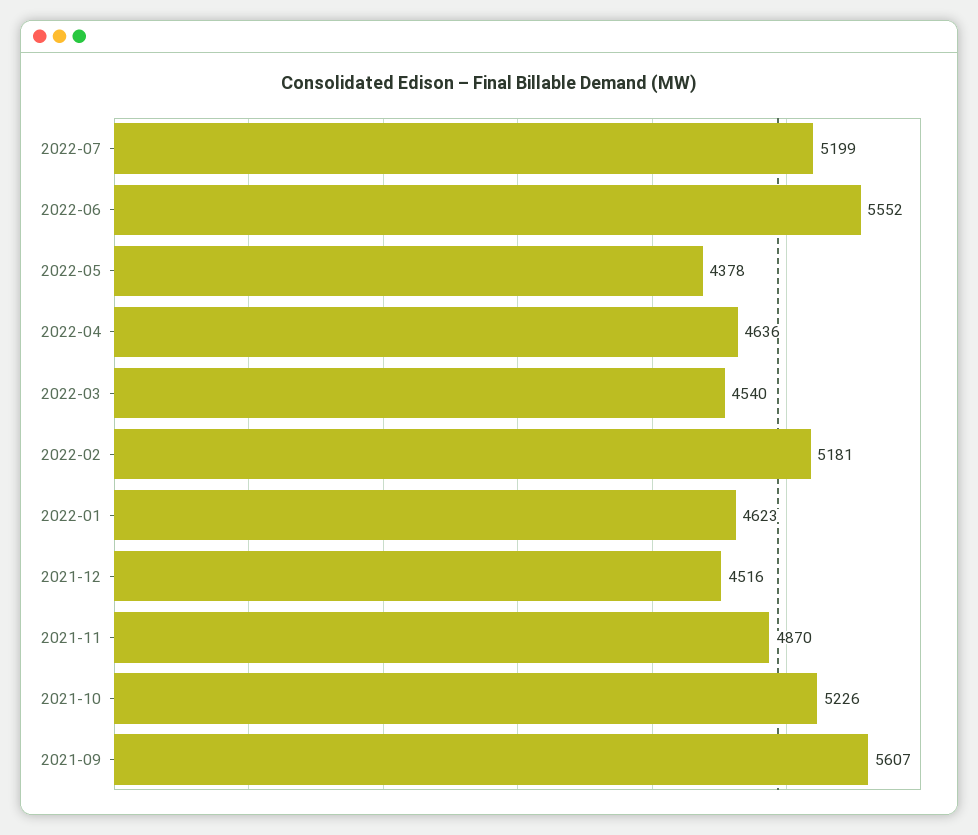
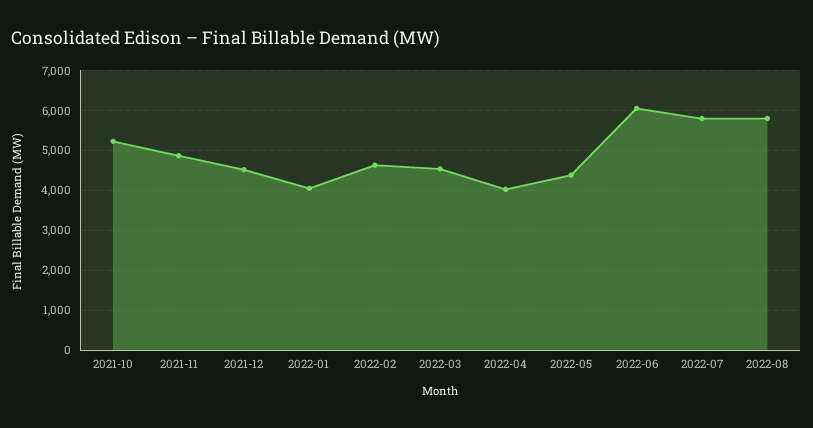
2022-07: 5199 -> 5800
2022-06: 5552 -> 6000
2022-04: 4636 -> 4000
2022-02: 5181 -> 4600
2022-01: 4623 -> 4000
2021-09: 5607 -> none
2022-08: none -> 5800

